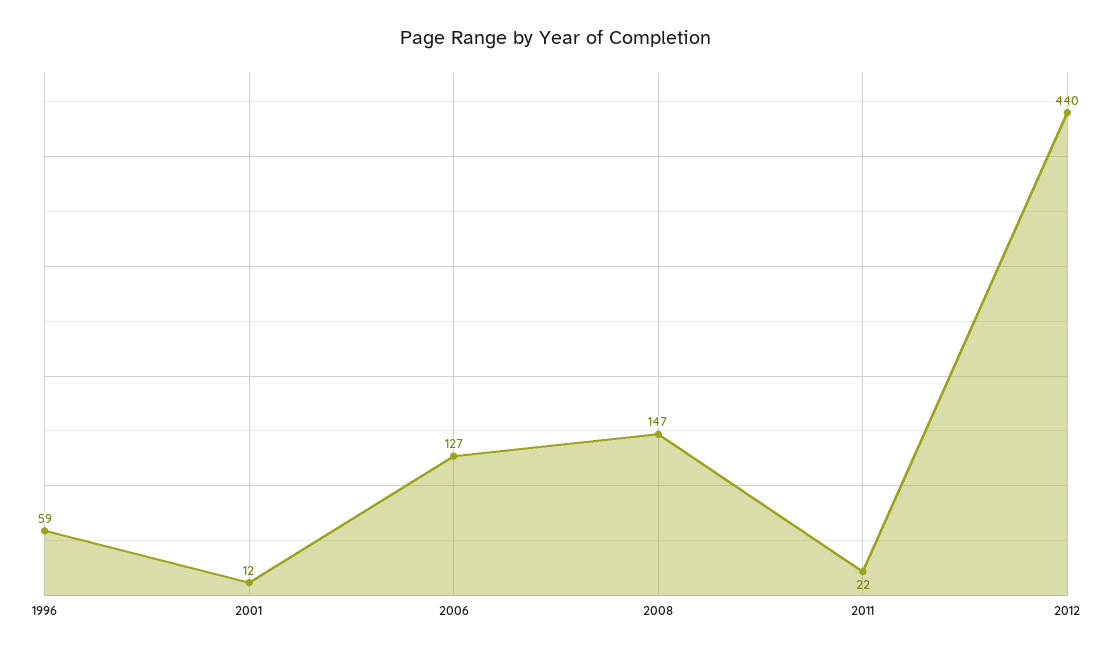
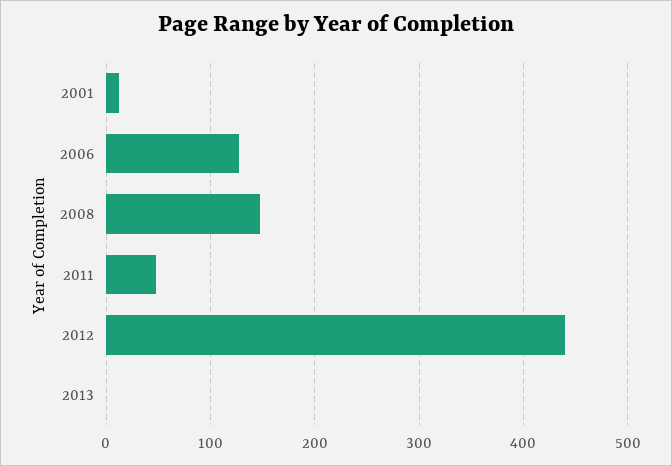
1996: 59 -> none
2011: 22 -> 50
2013: none -> 0

